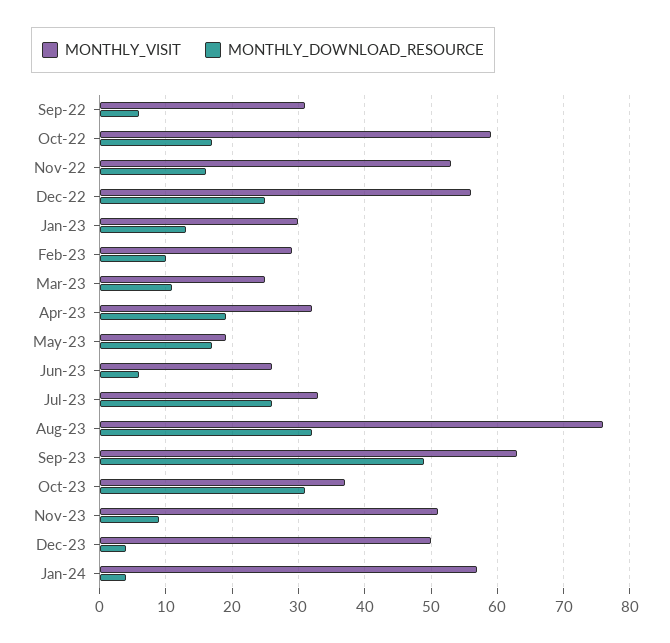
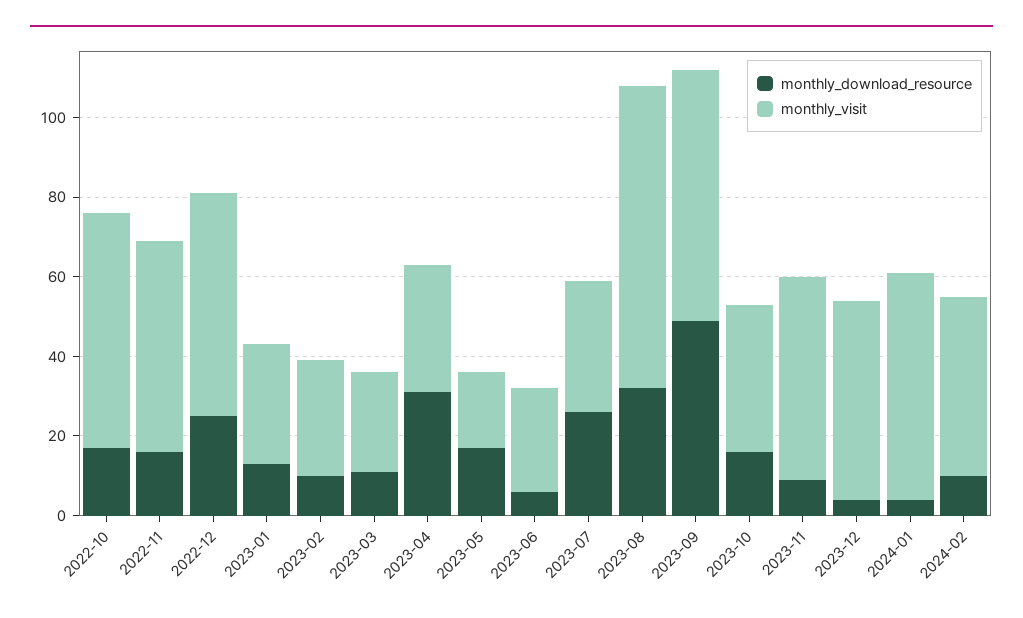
MONTHLY_VISIT, Sep-22: 31 -> none
MONTHLY_DOWNLOAD_RESOURCE, Sep-22: 6 -> none
MONTHLY_DOWNLOAD_RESOURCE, Apr-23: 19 -> 30
MONTHLY_DOWNLOAD_RESOURCE, Oct-23: 31 -> 15
MONTHLY_DOWNLOAD_RESOURCE, 2024-02: none -> 10
MONTHLY_VISIT, 2024-02: none -> 45

